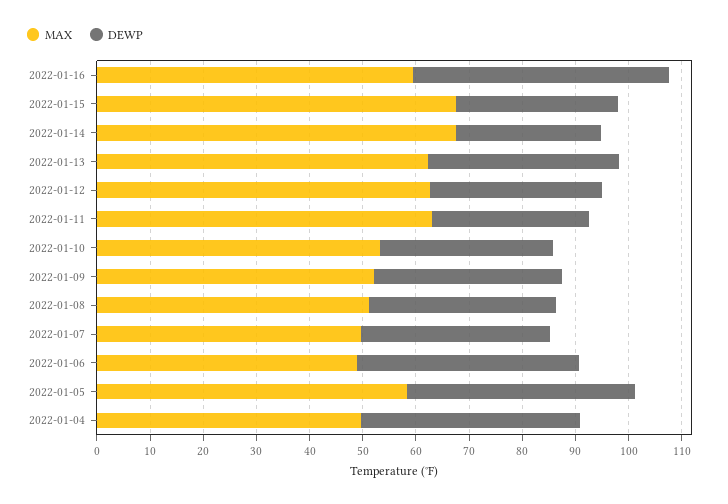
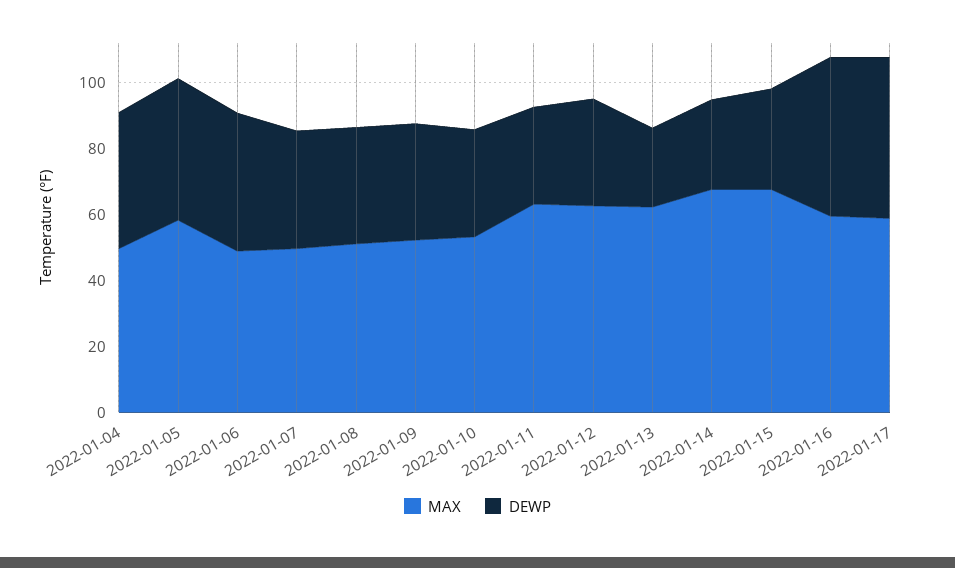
DEWP, 2022-01-13: 36 -> 25
MAX, 2022-01-17: none -> 60
DEWP, 2022-01-17: none -> 50

